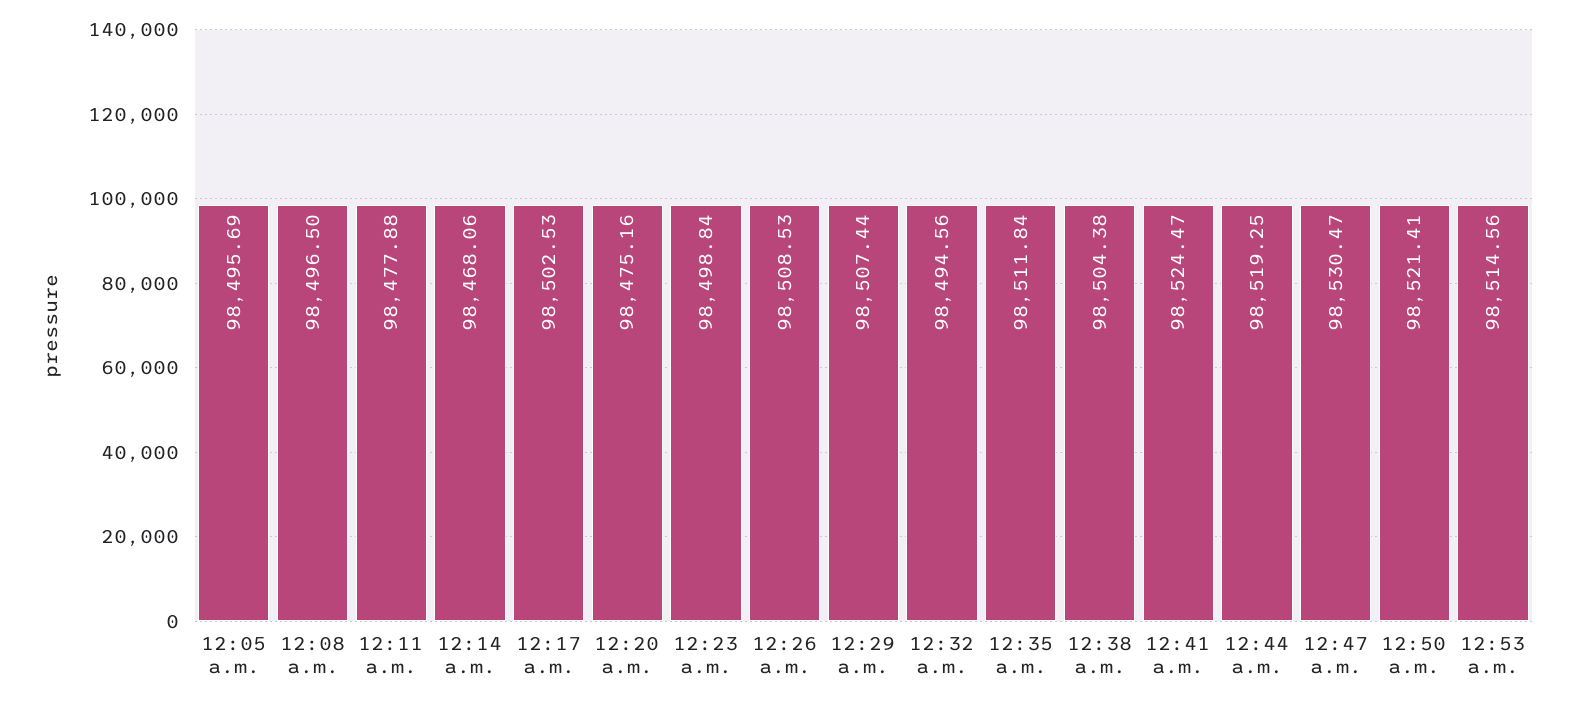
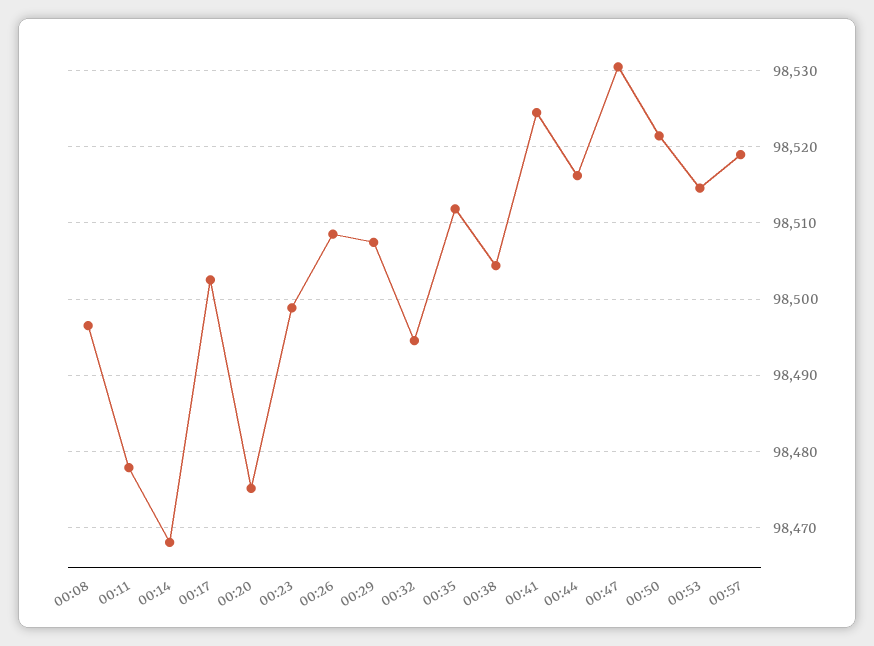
12:05 a.m.: 98495.69 -> none
12:44 a.m.: 98519.25 -> 98516
00:57: none -> 98519

